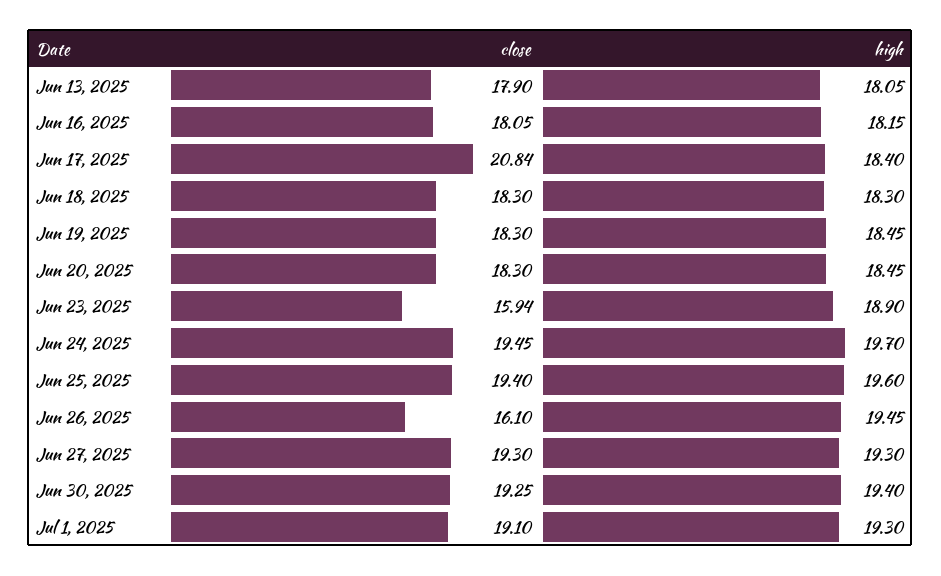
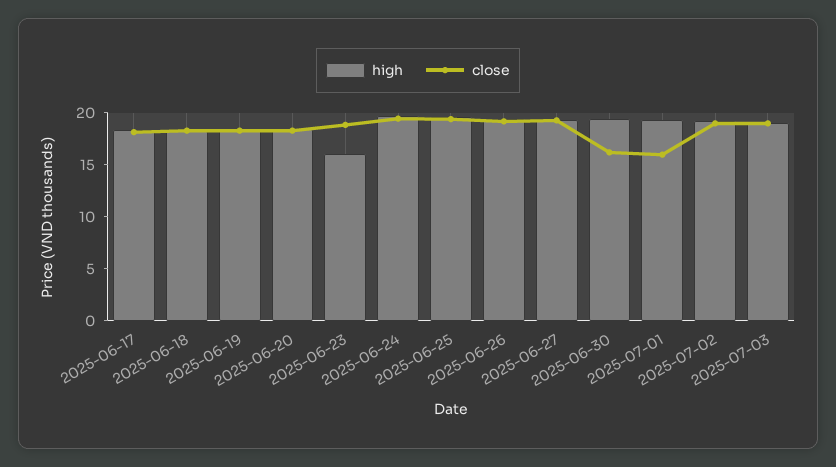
close, Jun 13, 2025: 17.9 -> none
high, Jun 13, 2025: 18.05 -> none
close, Jun 16, 2025: 18.05 -> none
high, Jun 16, 2025: 18.15 -> none
close, Jun 17, 2025: 20.84 -> 18
close, Jun 23, 2025: 15.94 -> 19
high, Jun 23, 2025: 18.9 -> 16
close, Jun 26, 2025: 16.1 -> 19
close, Jun 30, 2025: 19.25 -> 16
close, Jul 1, 2025: 19.1 -> 16
high, 2025-07-02: none -> 19
close, 2025-07-02: none -> 19
high, 2025-07-03: none -> 19
close, 2025-07-03: none -> 19

